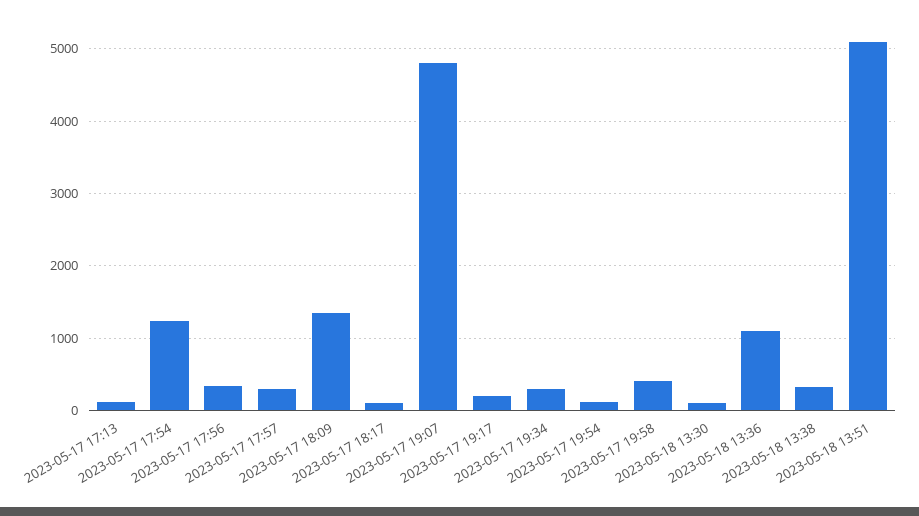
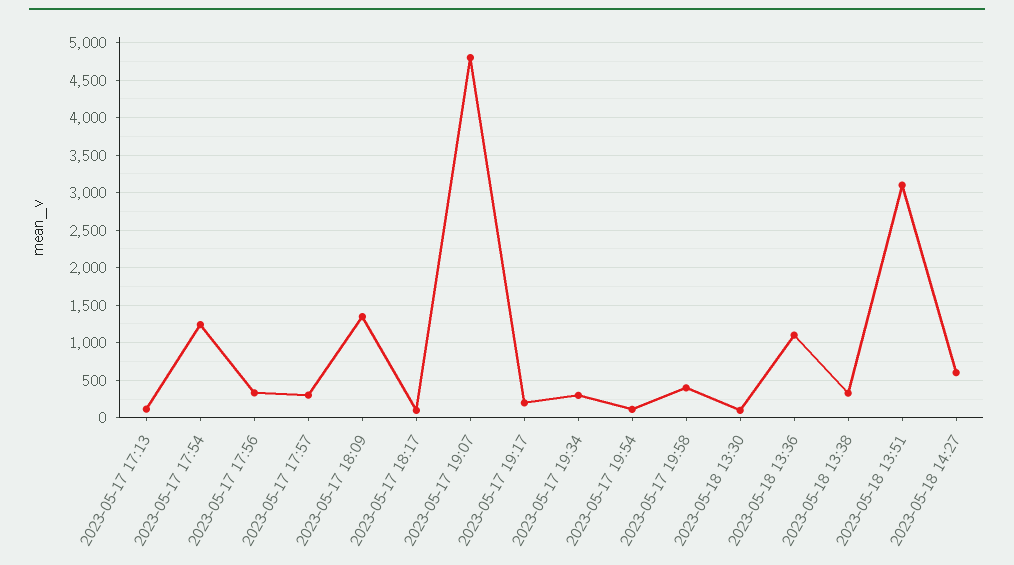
2023-05-18 13:51: 5100 -> 3100
2023-05-18 14:27: none -> 600

